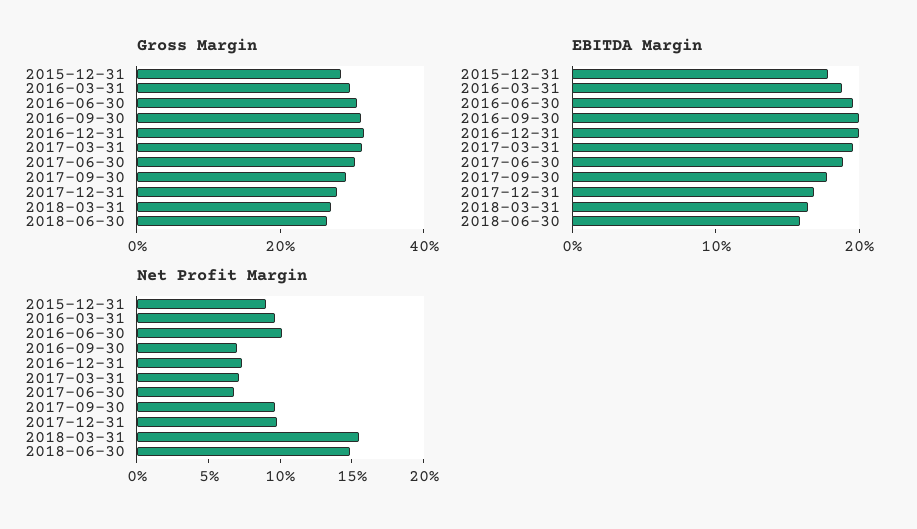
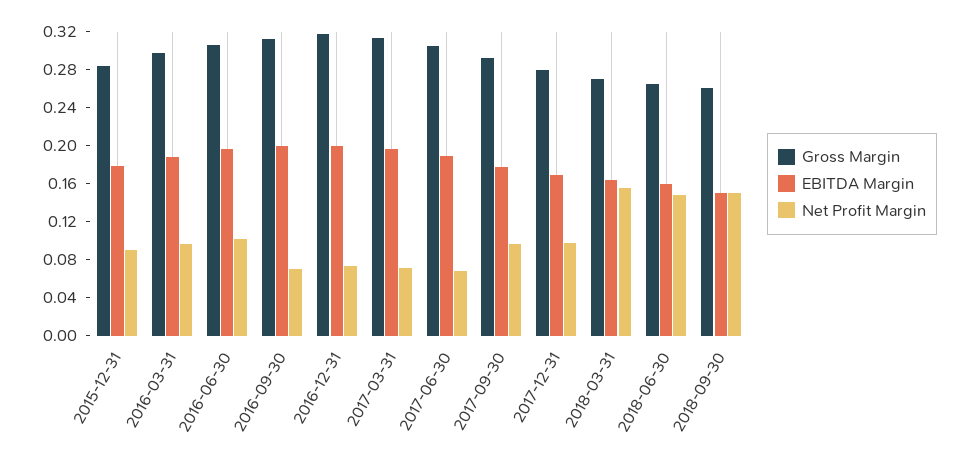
Gross Margin, 2018-09-30: none -> 0.26
EBITDA Margin, 2018-09-30: none -> 0.15
Net Profit Margin, 2018-09-30: none -> 0.15

